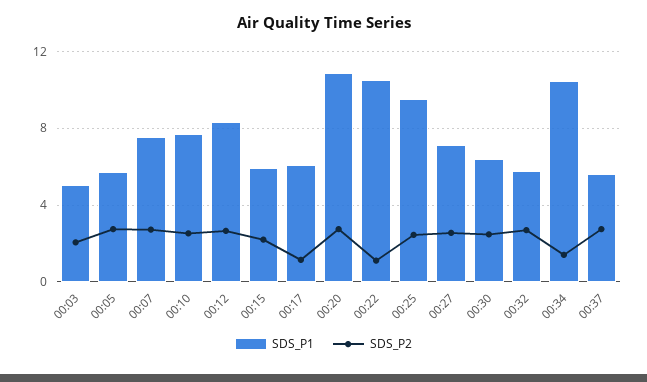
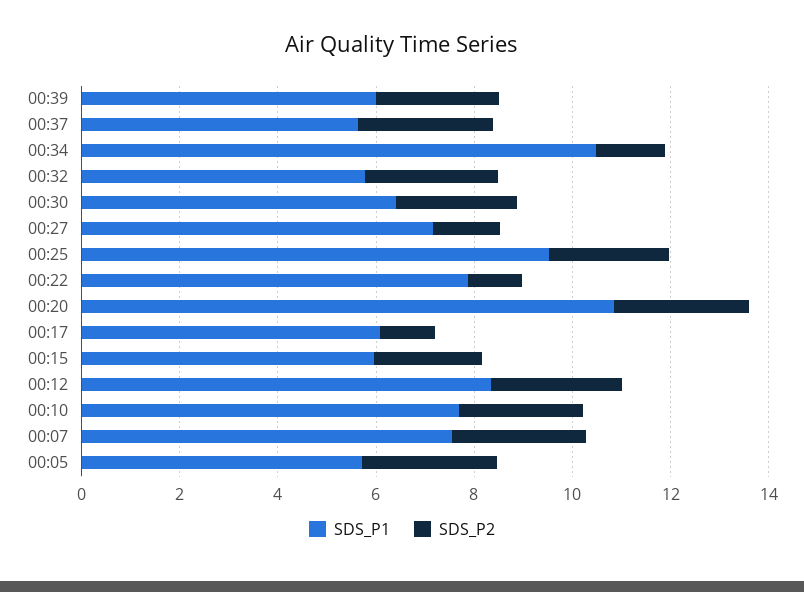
SDS_P1, 00:03: 5 -> none
SDS_P2, 00:03: 2 -> none
SDS_P1, 00:22: 10.5 -> 8
SDS_P2, 00:27: 2.5 -> 1.5
SDS_P1, 00:39: none -> 6
SDS_P2, 00:39: none -> 2.5

